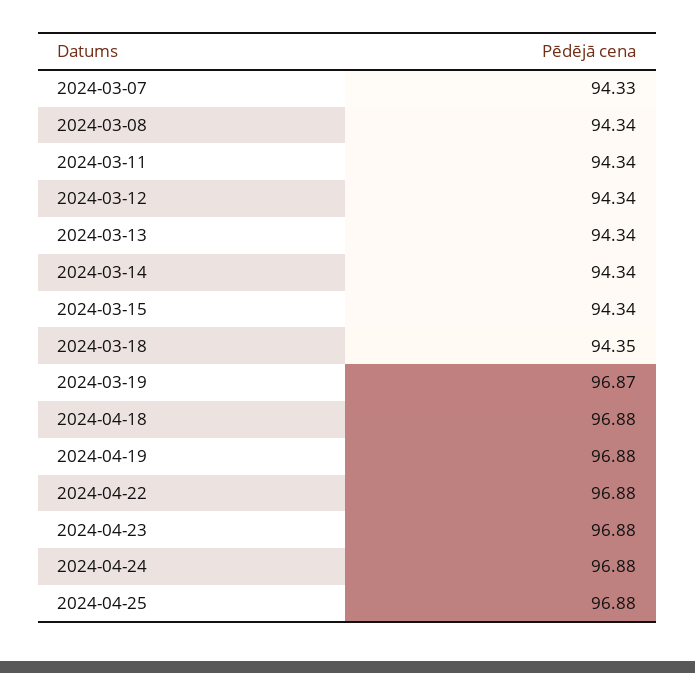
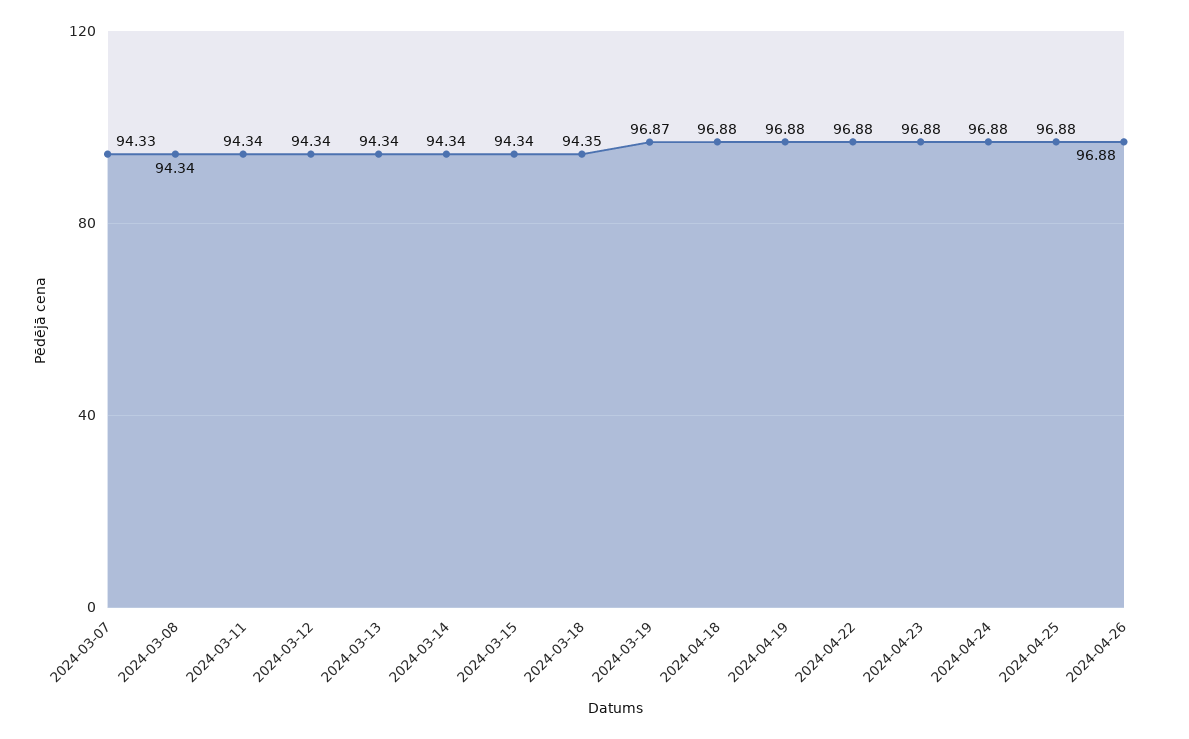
2024-04-26: none -> 96.88

